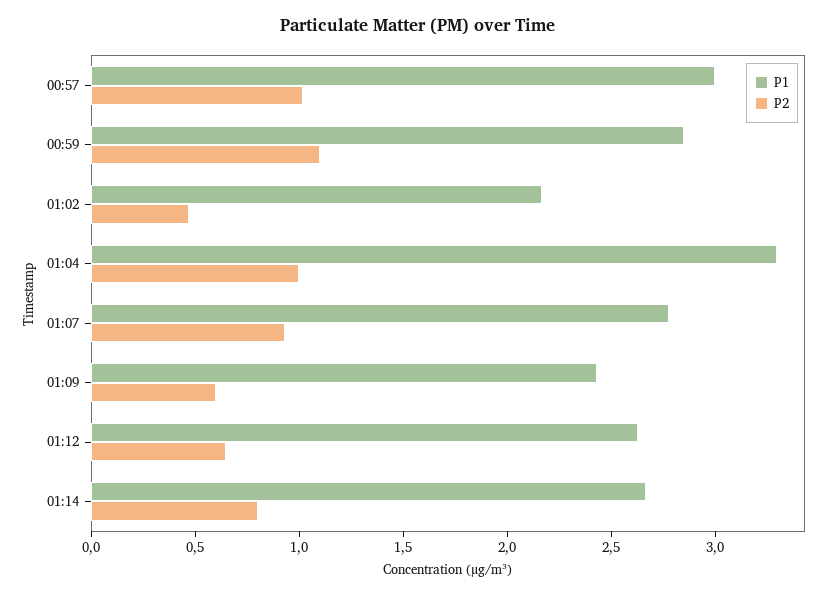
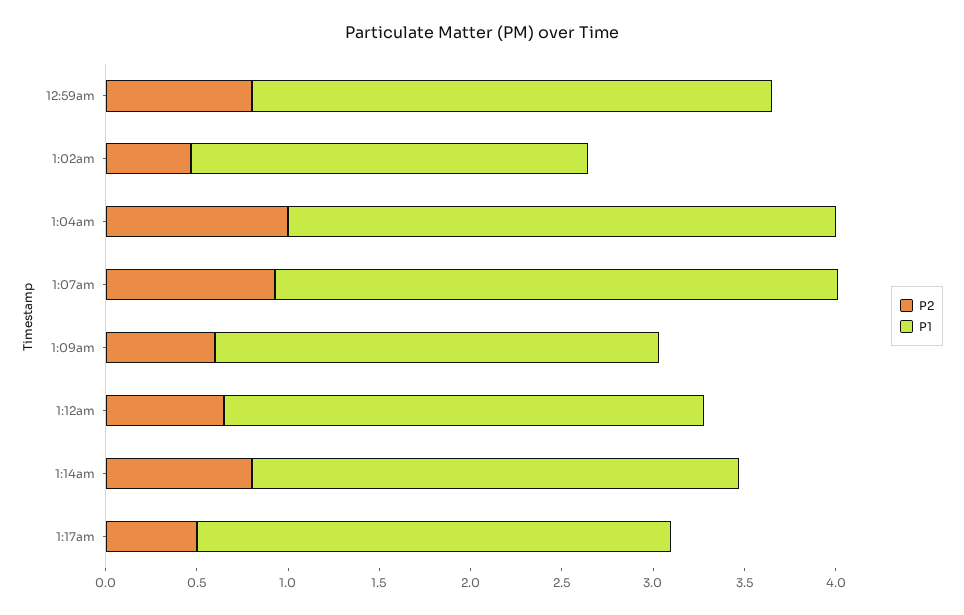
P1, 00:57: 3 -> none
P2, 00:57: 1 -> none
P2, 00:59: 1.1 -> 0.8
P1, 01:04: 3.3 -> 3
P1, 01:07: 2.8 -> 3.1
P2, 1:17am: none -> 0.5
P1, 1:17am: none -> 2.6

